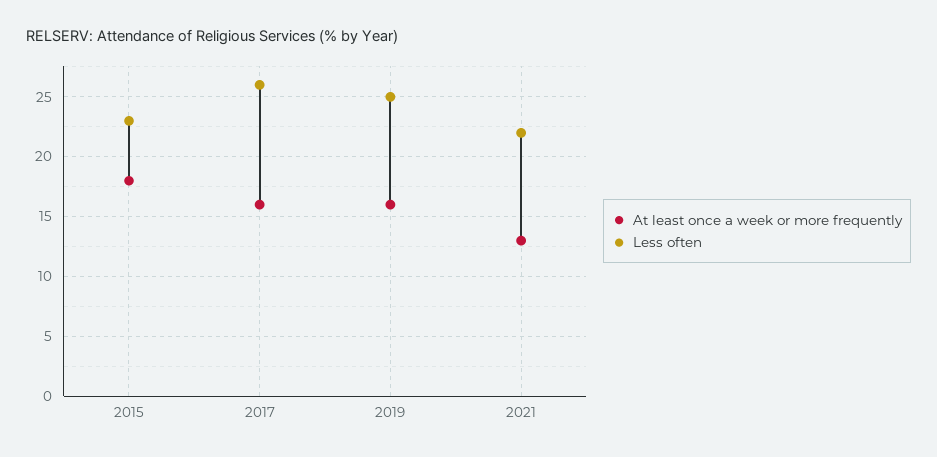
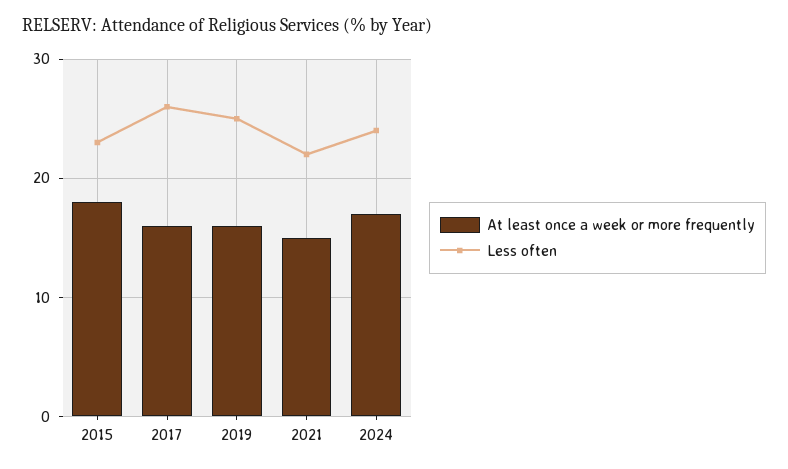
At least once a week or more frequently, 2021: 13 -> 15
At least once a week or more frequently, 2024: none -> 17
Less often, 2024: none -> 24

